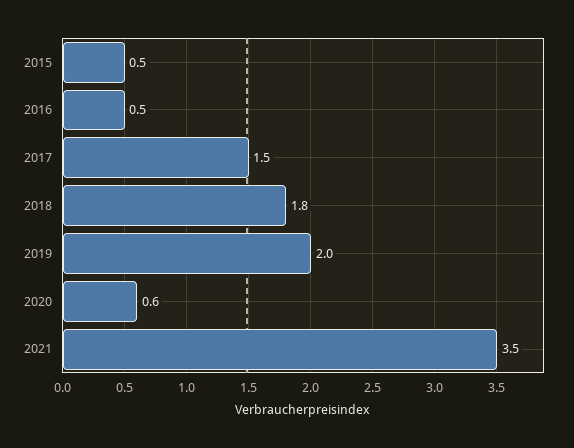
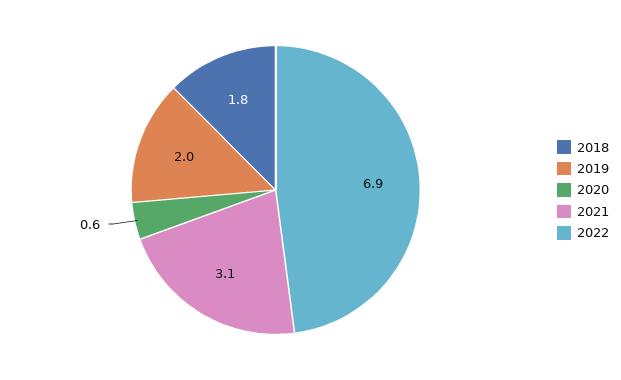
2015: 0.5 -> none
2016: 0.5 -> none
2017: 1.5 -> none
2021: 3.5 -> 3.1
2022: none -> 6.9

